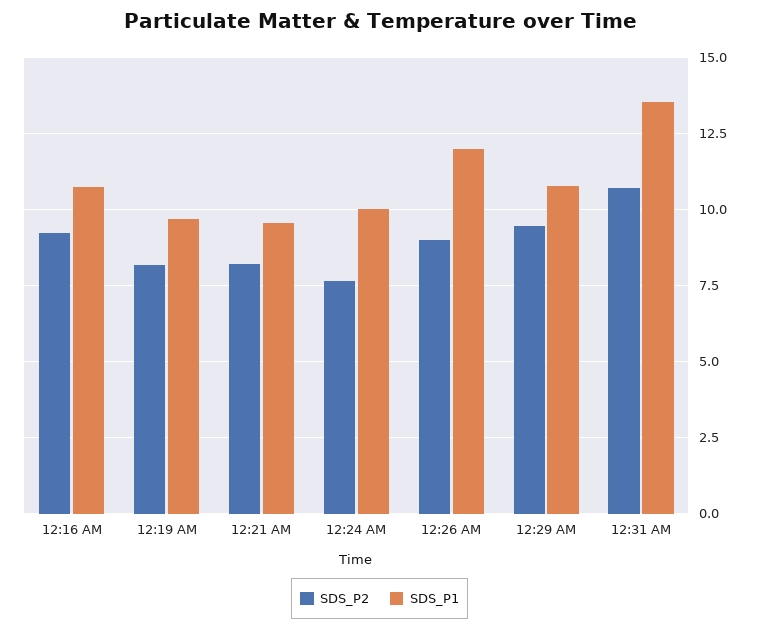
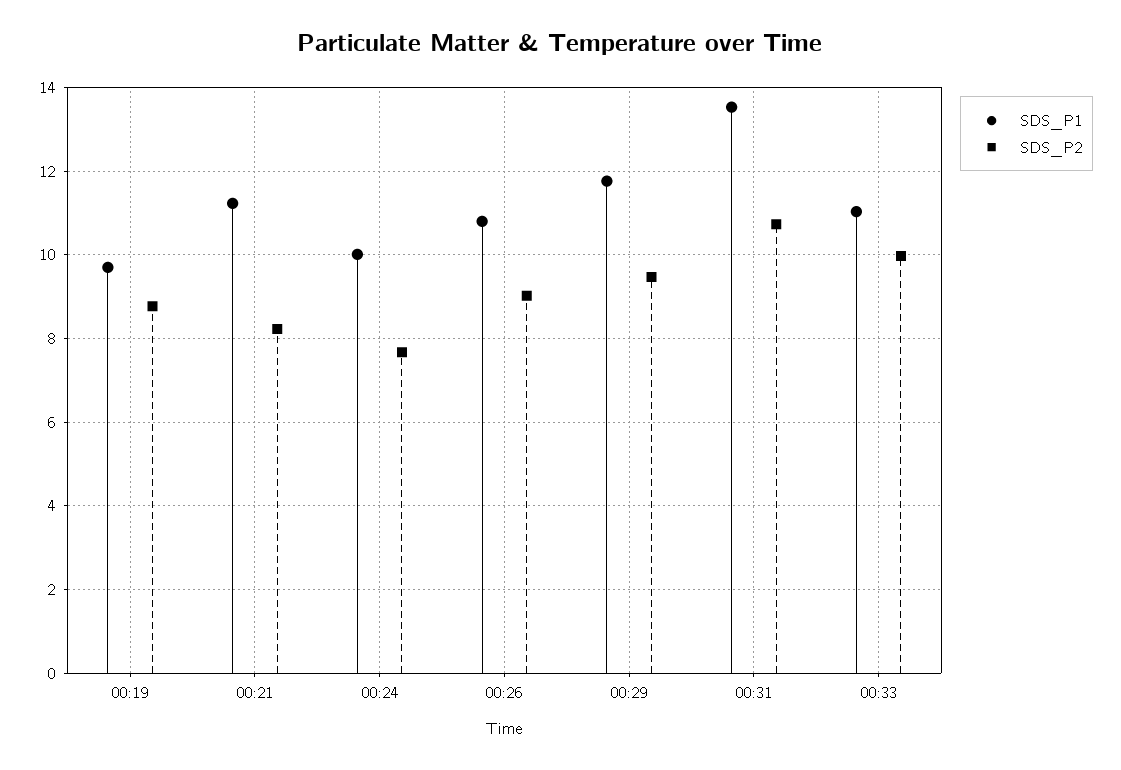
SDS_P2, 12:16 AM: 9.25 -> none
SDS_P1, 12:16 AM: 10.75 -> none
SDS_P2, 12:19 AM: 8.25 -> 8.8
SDS_P1, 12:21 AM: 9.5 -> 11.2
SDS_P1, 12:26 AM: 12 -> 10.8
SDS_P1, 12:29 AM: 10.75 -> 11.8
SDS_P1, 00:33: none -> 11
SDS_P2, 00:33: none -> 10

